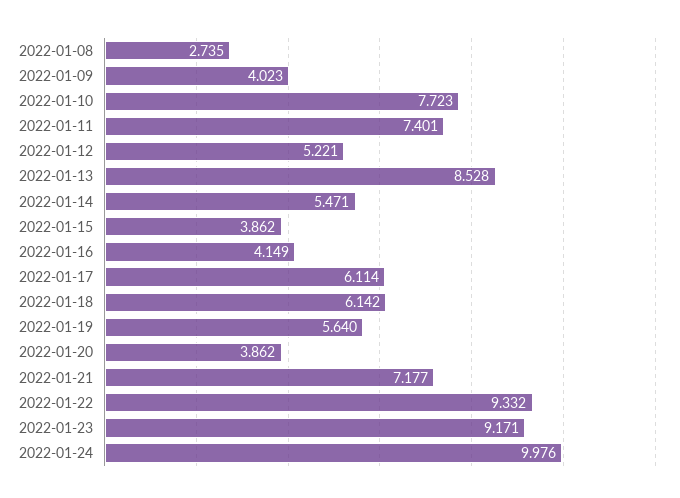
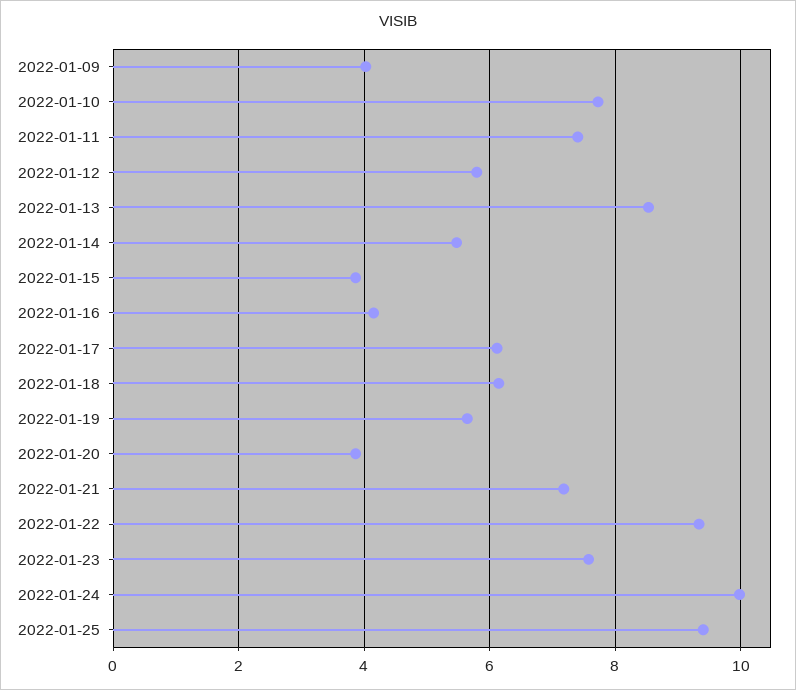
2022-01-08: 2.735 -> none
2022-01-12: 5.221 -> 5.8
2022-01-23: 9.171 -> 7.6
2022-01-25: none -> 9.4

